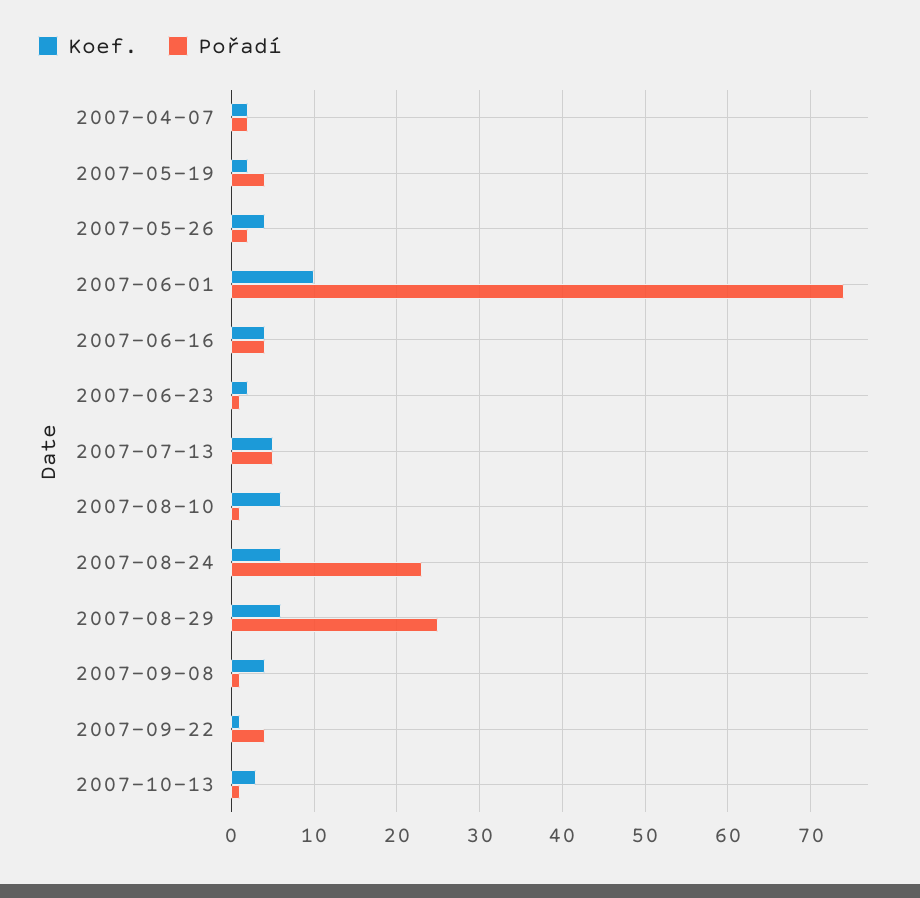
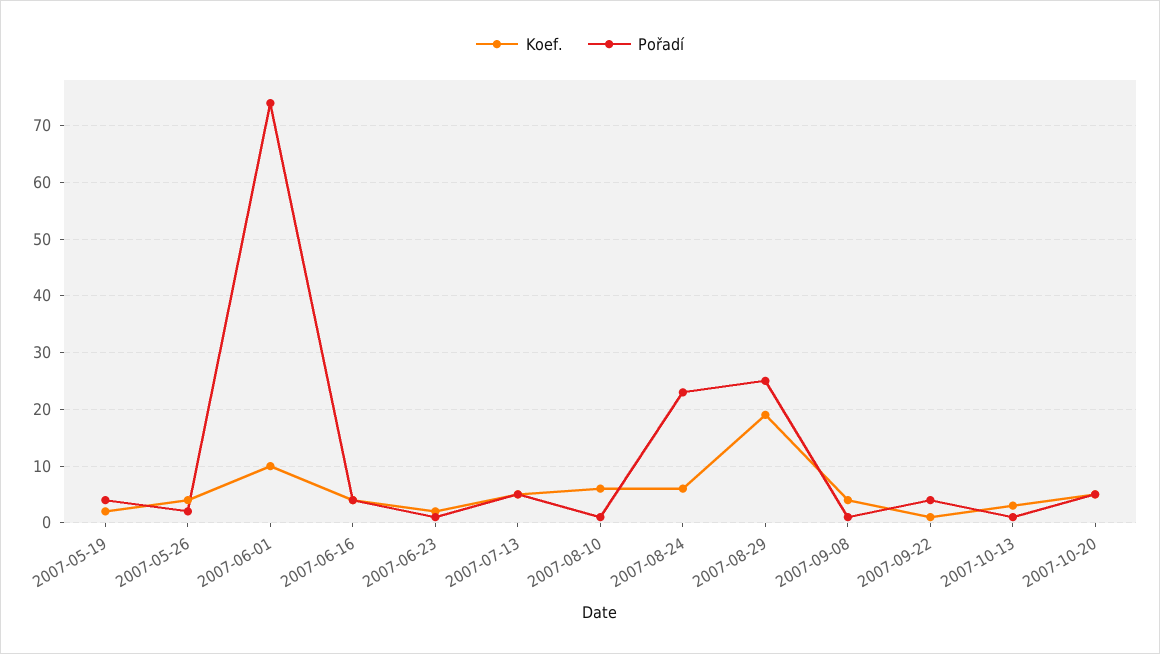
Koef., 2007-04-07: 2 -> none
Pořadí, 2007-04-07: 2 -> none
Koef., 2007-08-29: 6 -> 20
Koef., 2007-10-20: none -> 5
Pořadí, 2007-10-20: none -> 5

